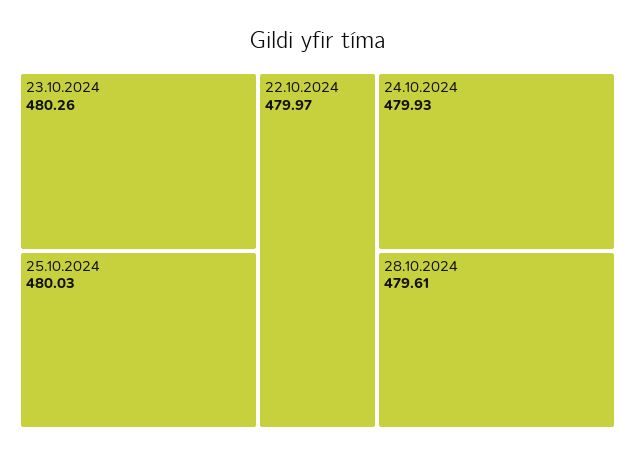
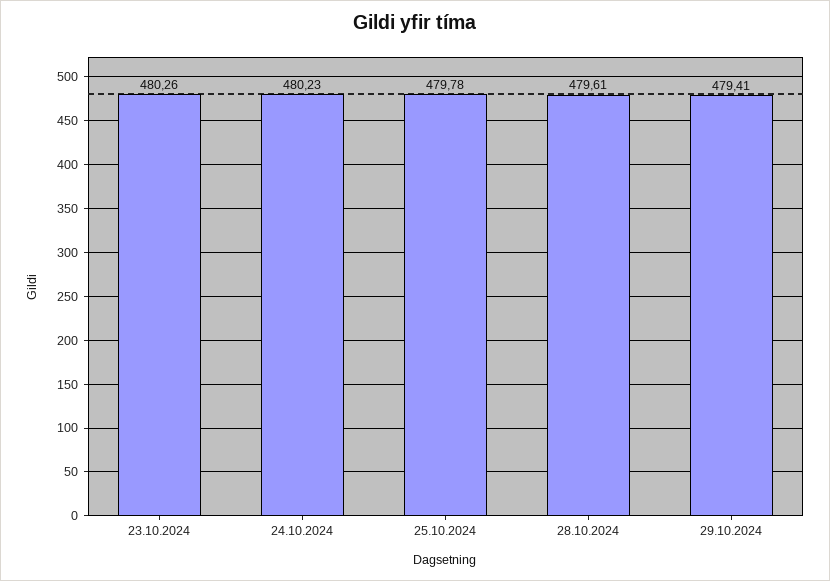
25.10.2024: 480.03 -> 479.78
22.10.2024: 479.97 -> none
24.10.2024: 479.93 -> 480.23
29.10.2024: none -> 479.41

